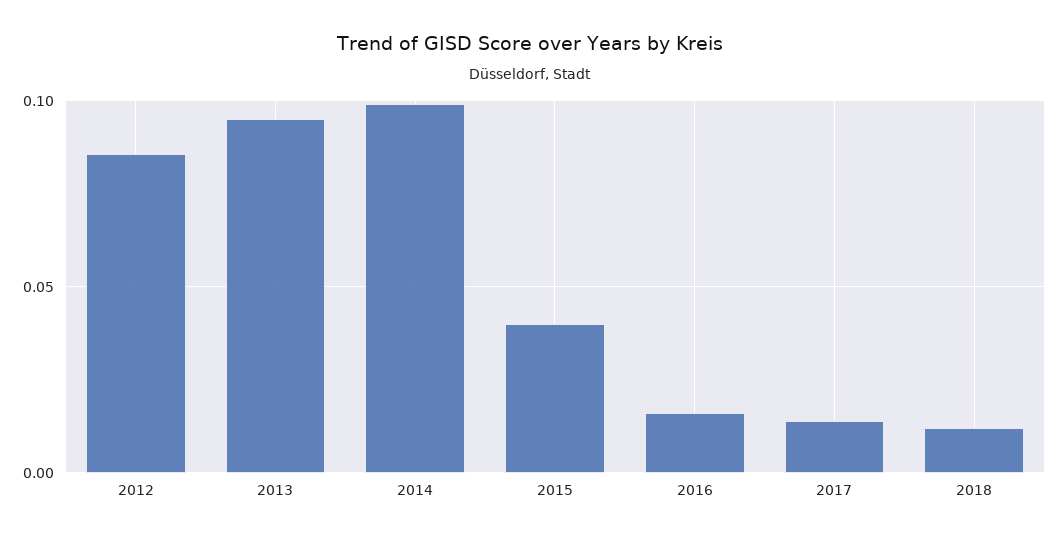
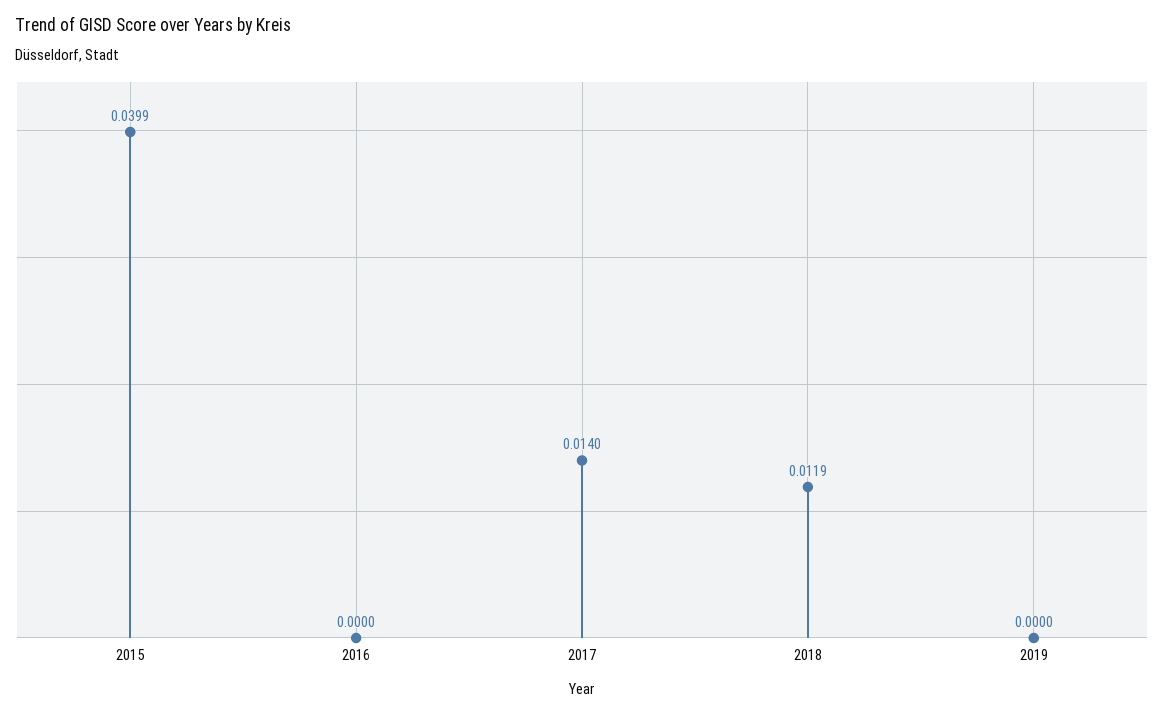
2012: 0.085 -> none
2013: 0.095 -> none
2014: 0.1 -> none
2016: 0.015 -> 0
2019: none -> 0

